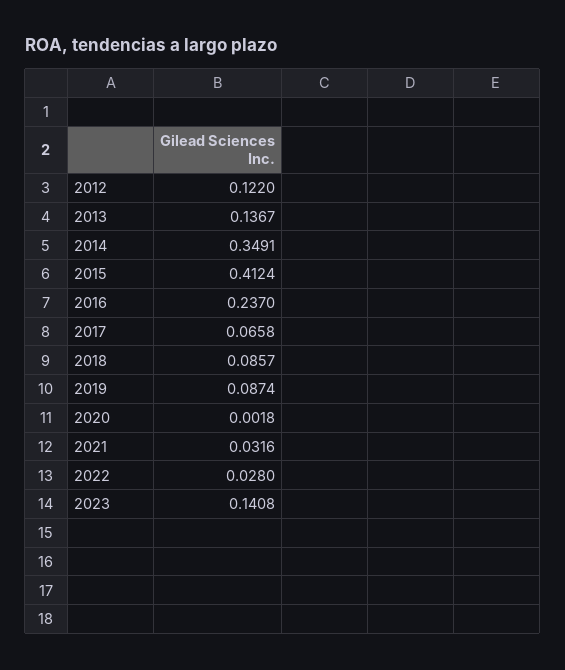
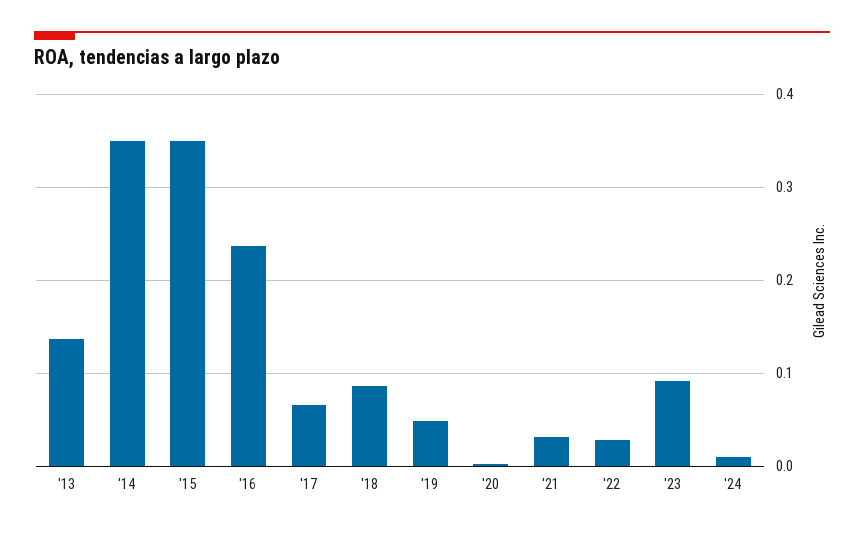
2012: 0.122 -> none
2015: 0.4124 -> 0.35
2019: 0.0874 -> 0.05
2023: 0.1408 -> 0.09
'24: none -> 0.01

